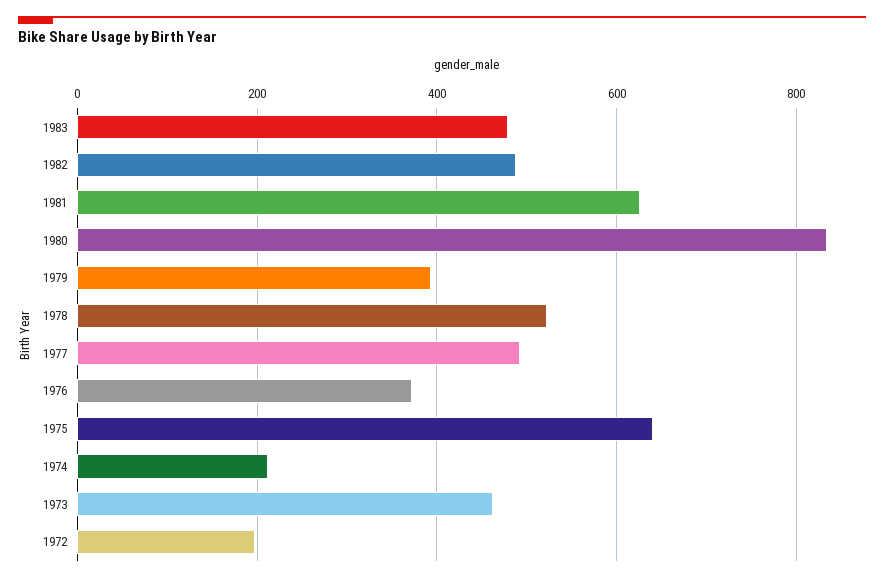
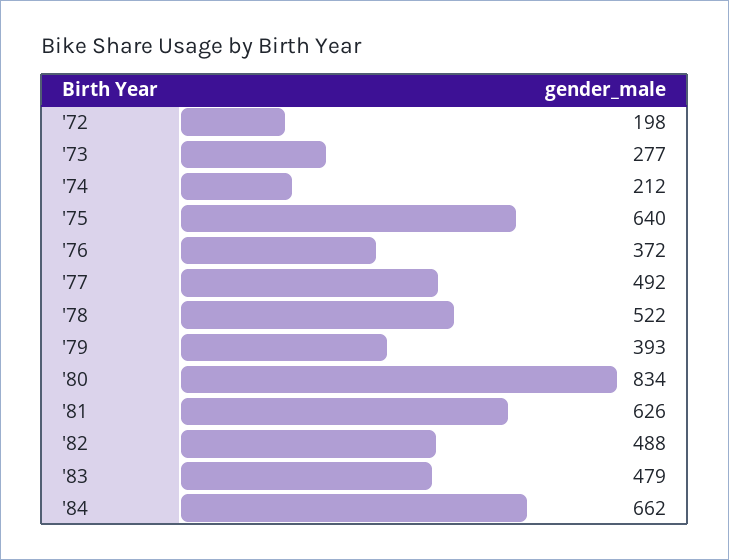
1973: 460 -> 277
'84: none -> 662

